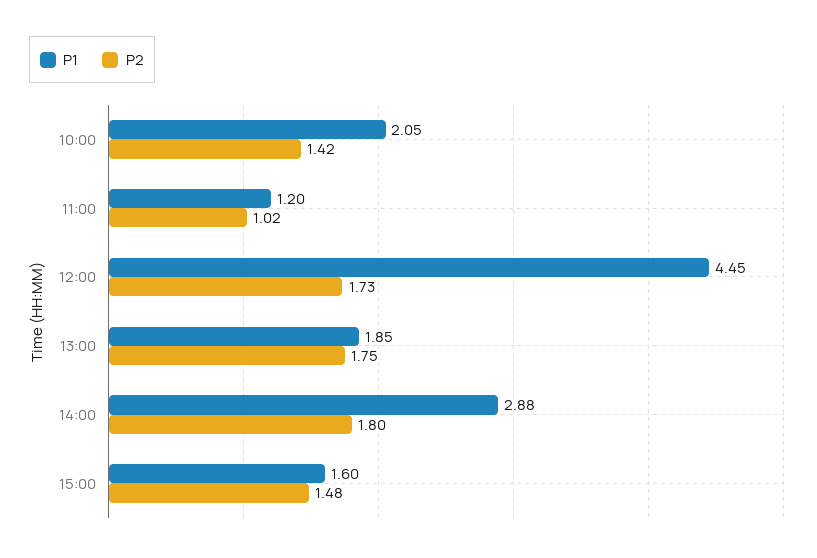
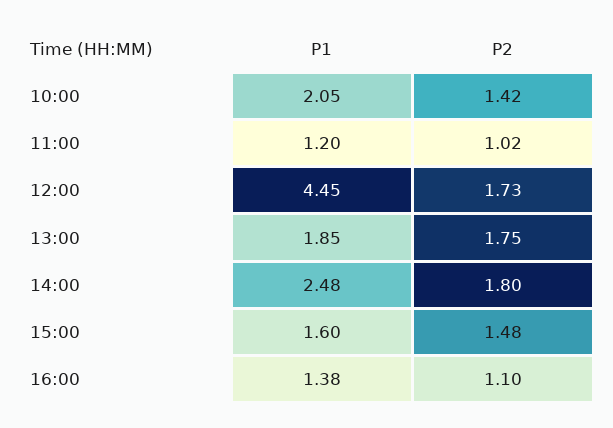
P1, 14:00: 2.88 -> 2.48
P1, 16:00: none -> 1.38
P2, 16:00: none -> 1.1

